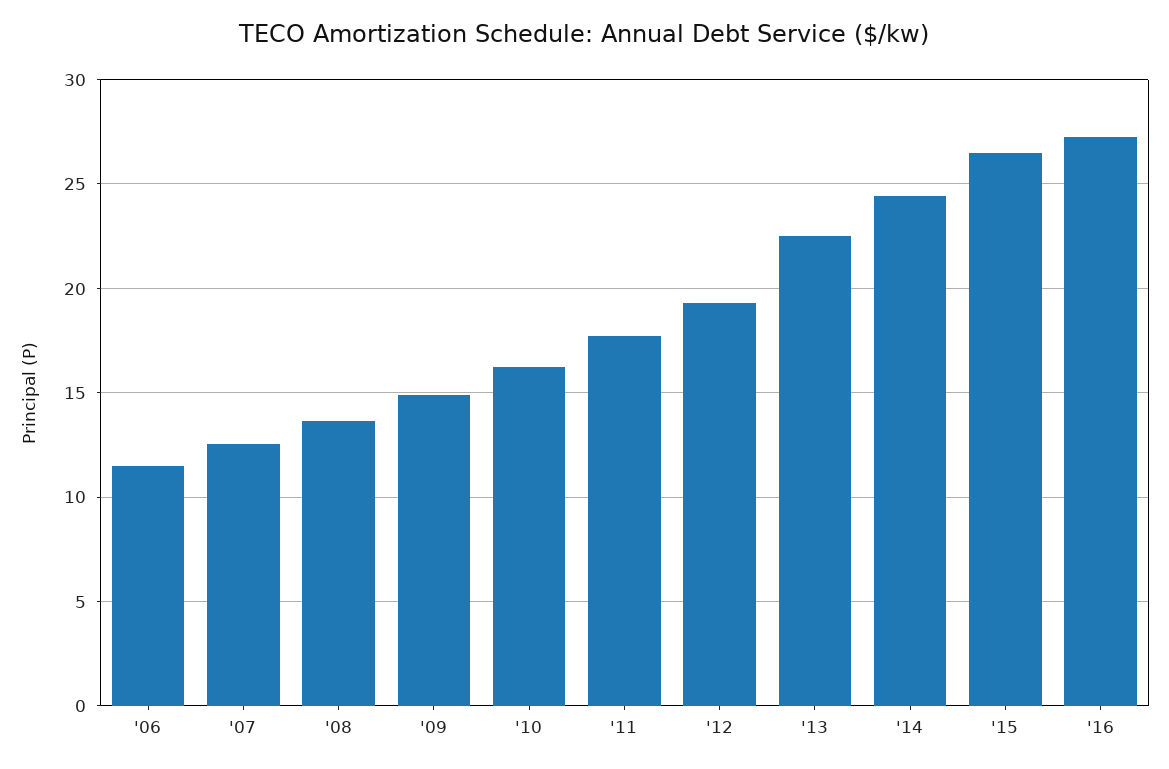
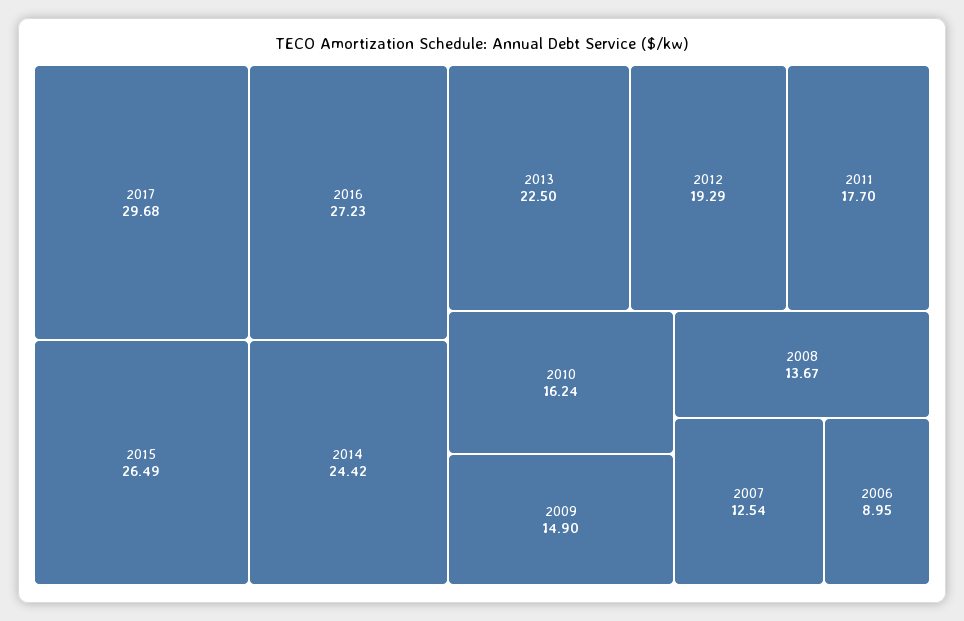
'06: 11.5 -> 8.95
2017: none -> 29.68

